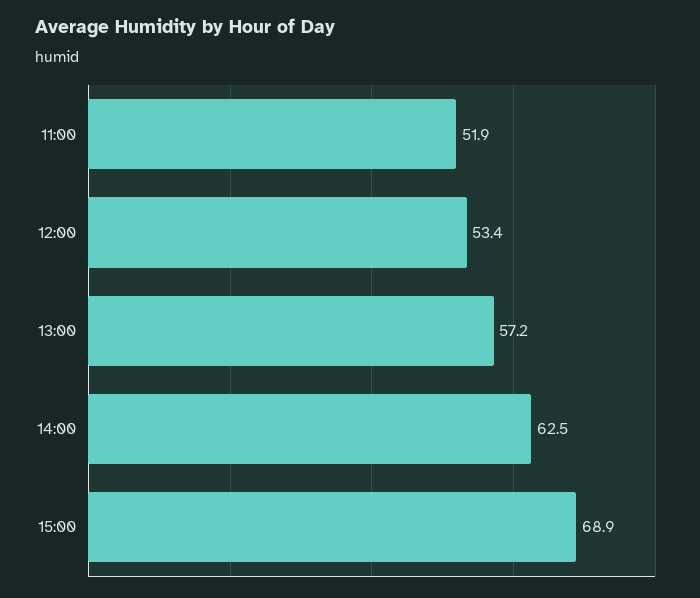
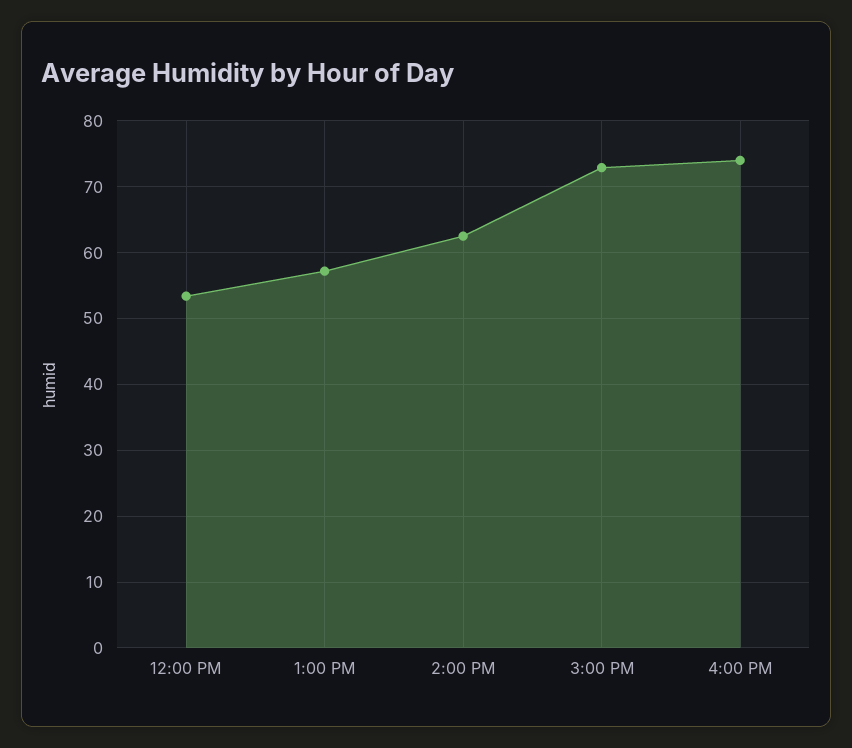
11:00: 51.9 -> none
15:00: 68.9 -> 73
4:00 PM: none -> 74

